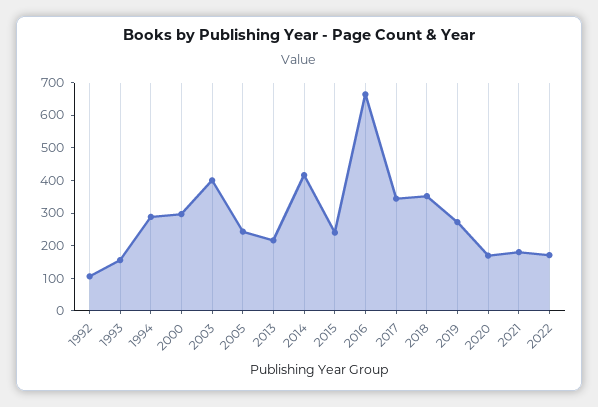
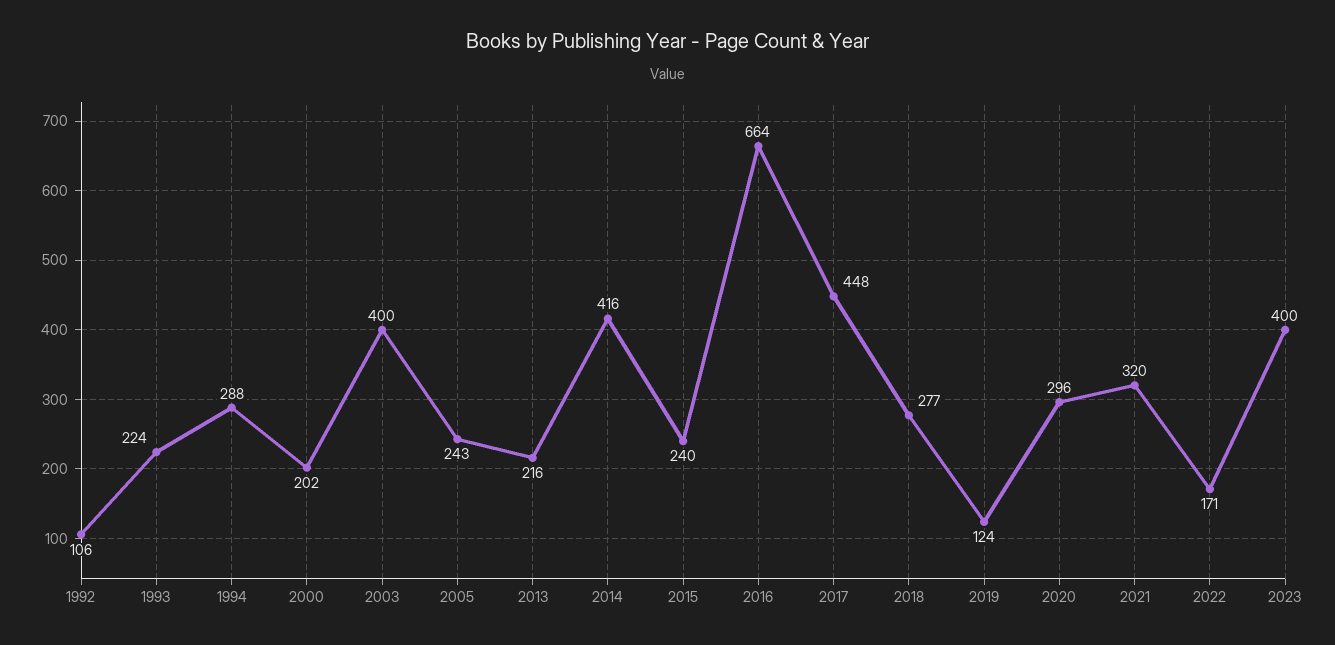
1993: 150 -> 224
2000: 300 -> 202
2017: 350 -> 448
2018: 350 -> 277
2019: 275 -> 124
2020: 175 -> 296
2021: 175 -> 320
2023: none -> 400

